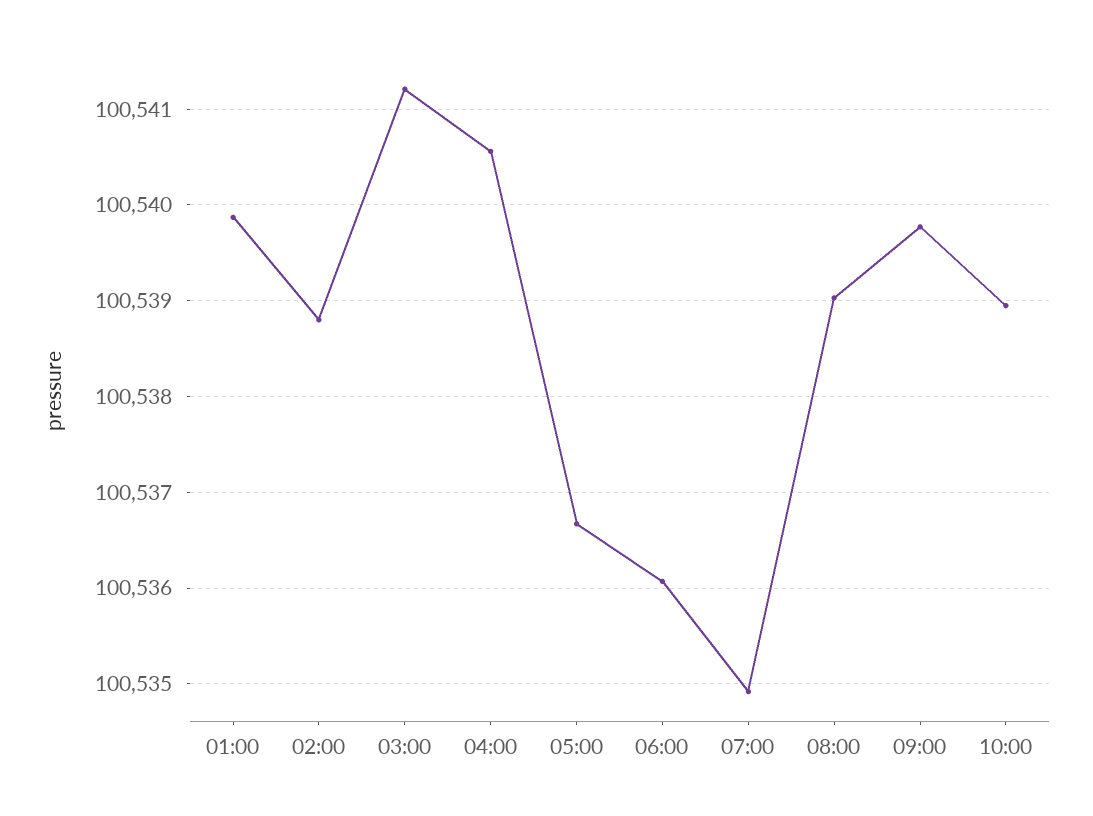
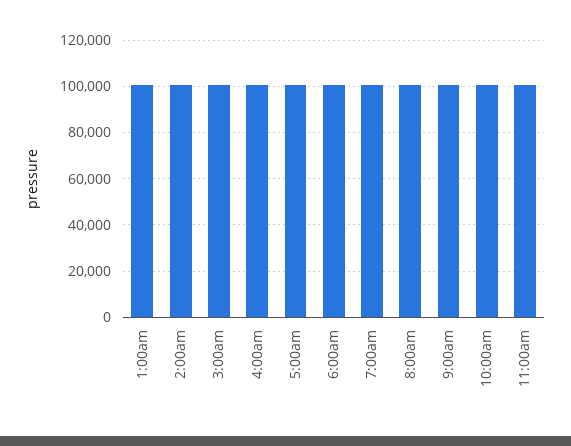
11:00am: none -> 100000

